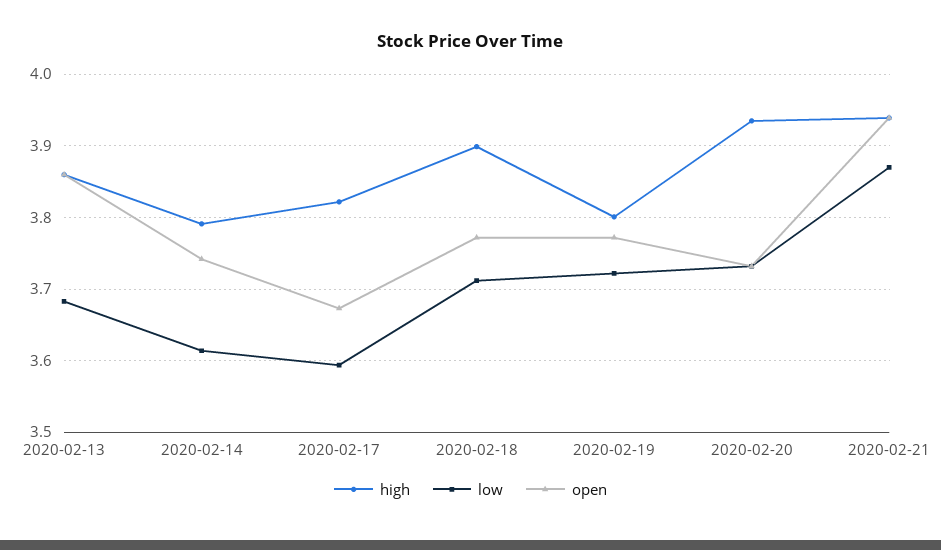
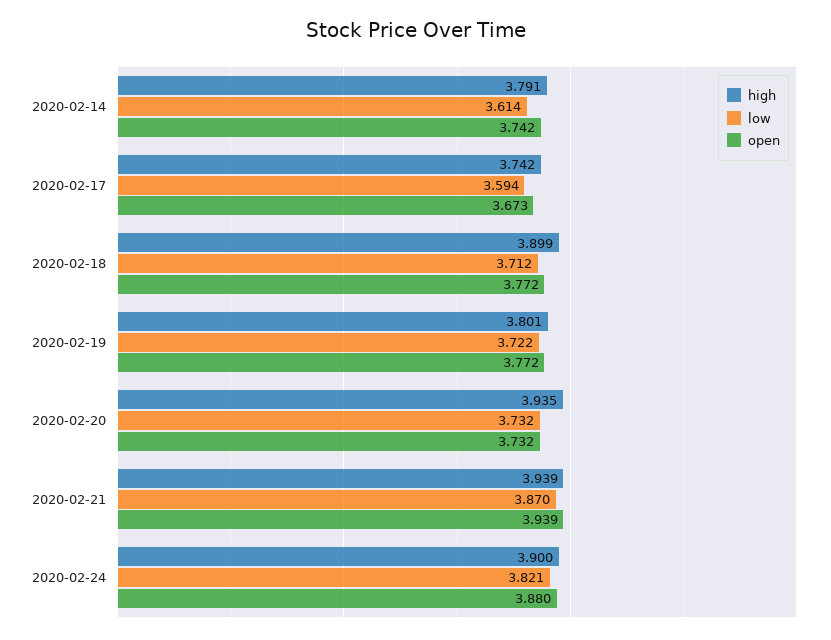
high, 2020-02-13: 3.86 -> none
low, 2020-02-13: 3.68 -> none
open, 2020-02-13: 3.86 -> none
high, 2020-02-17: 3.82 -> 3.742
high, 2020-02-24: none -> 3.9
low, 2020-02-24: none -> 3.821
open, 2020-02-24: none -> 3.88

